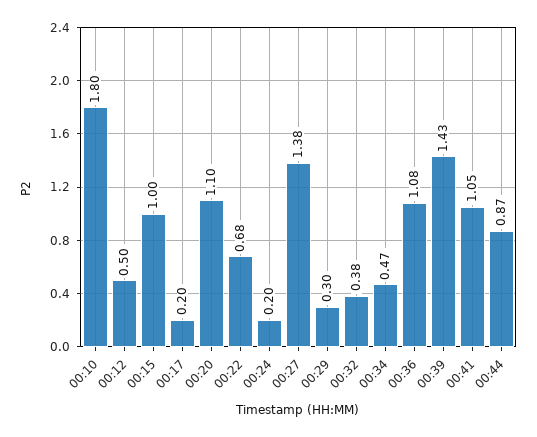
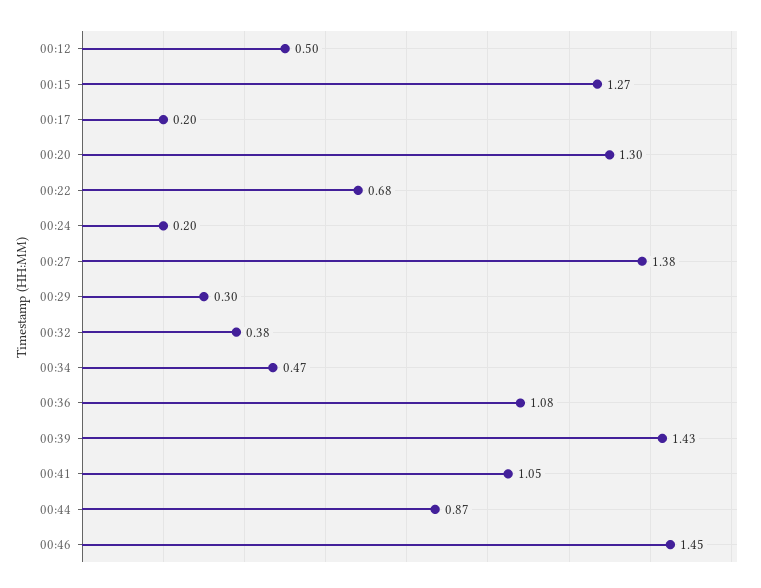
00:10: 1.8 -> none
00:15: 1 -> 1.27
00:20: 1.1 -> 1.3
00:46: none -> 1.45

